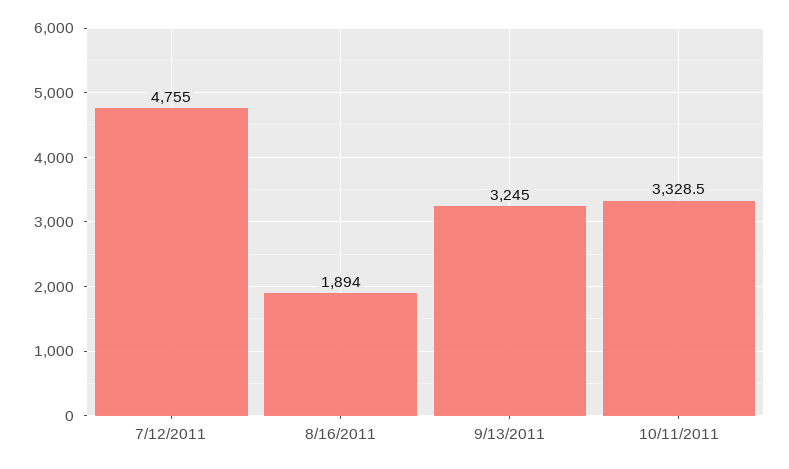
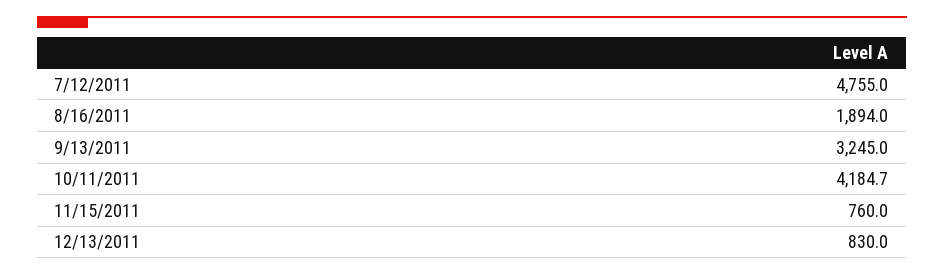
10/11/2011: 3328.5 -> 4184.7
11/15/2011: none -> 760
12/13/2011: none -> 830

